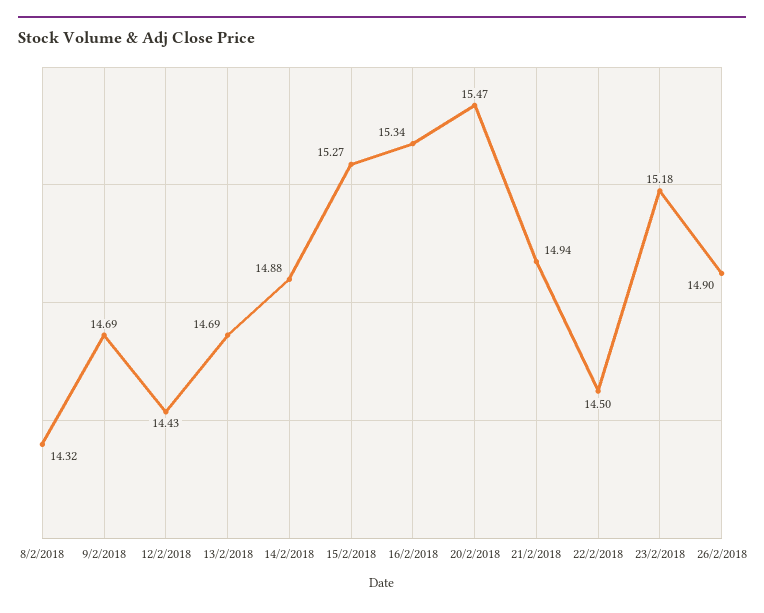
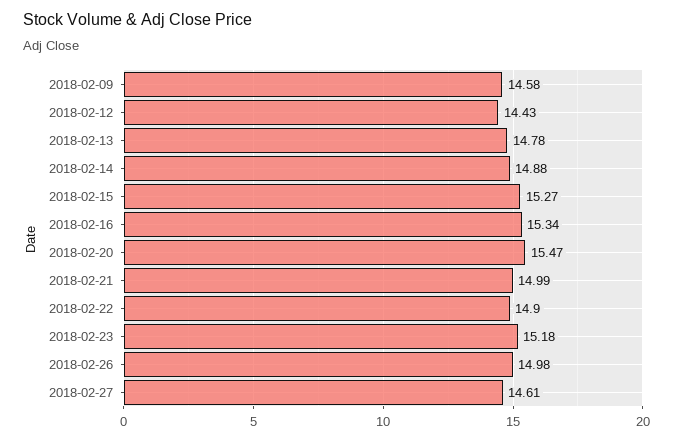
8/2/2018: 14.32 -> none
9/2/2018: 14.69 -> 14.58
13/2/2018: 14.69 -> 14.78
21/2/2018: 14.94 -> 14.99
22/2/2018: 14.5 -> 14.9
26/2/2018: 14.9 -> 14.98
2018-02-27: none -> 14.61

